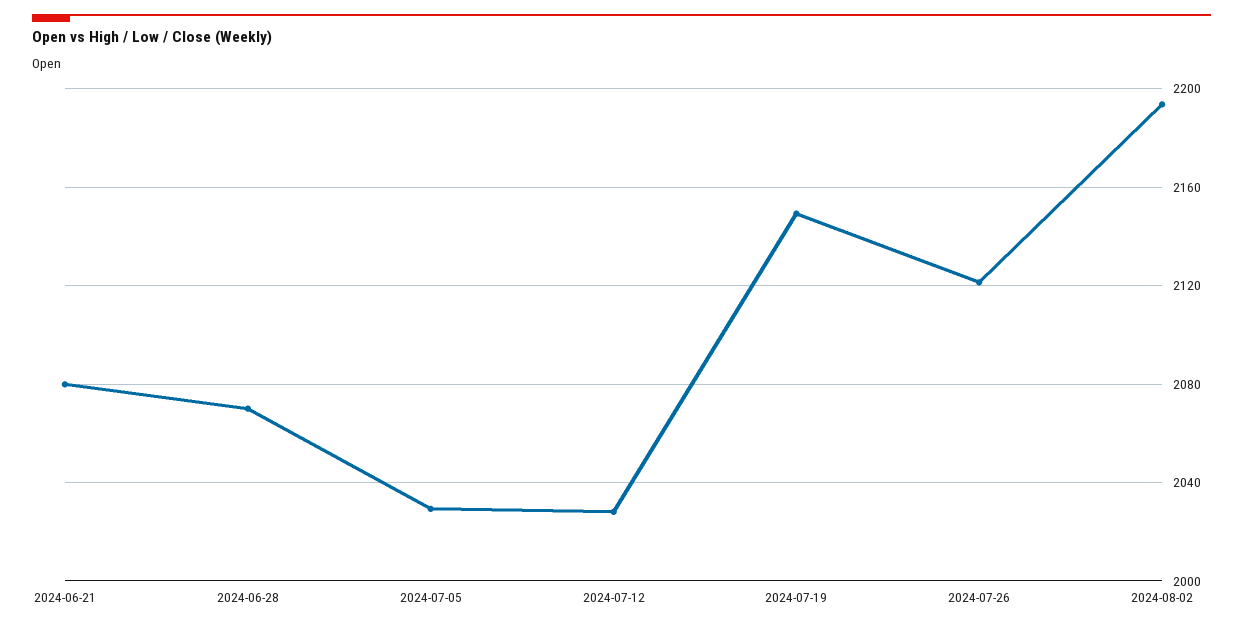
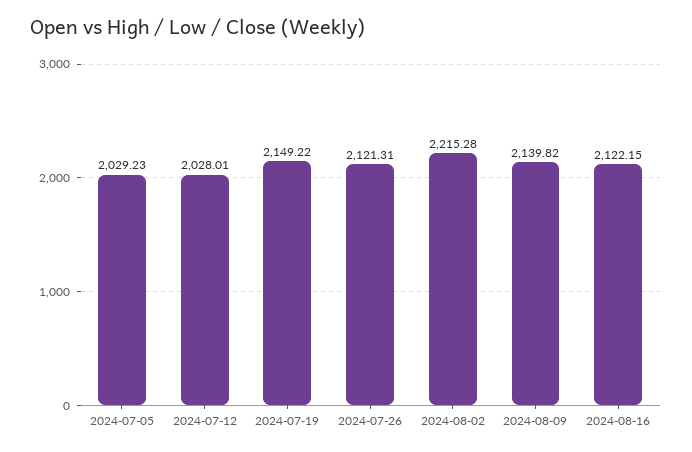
2024-06-21: 2080 -> none
2024-06-28: 2070 -> none
2024-08-02: 2195 -> 2215.28
2024-08-09: none -> 2139.82
2024-08-16: none -> 2122.15

